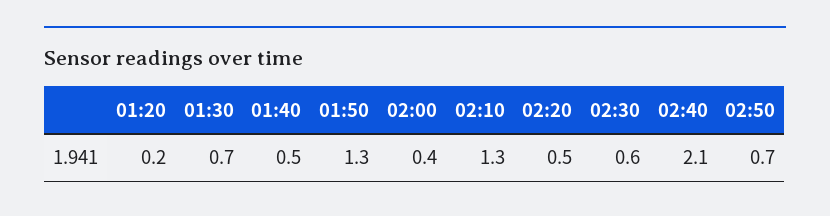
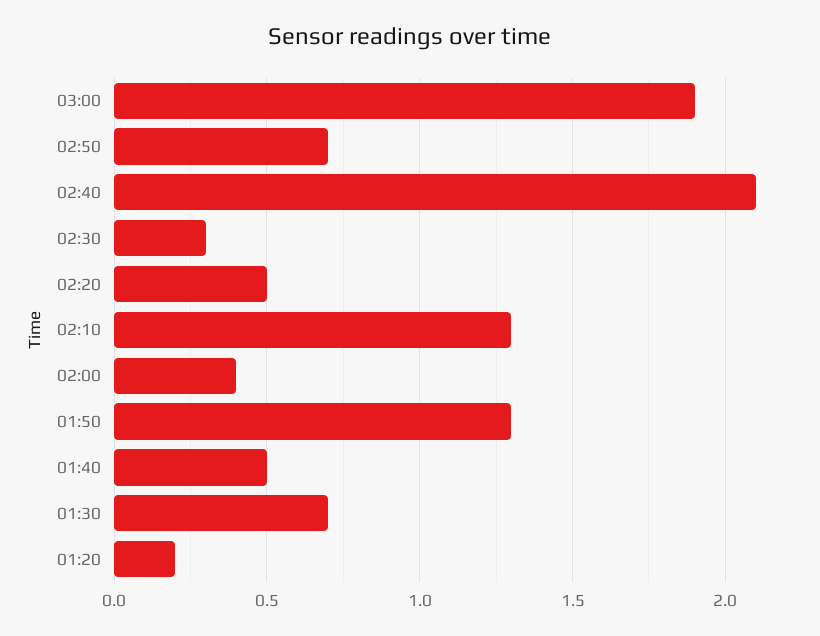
02:30: 0.6 -> 0.3
03:00: none -> 1.9

